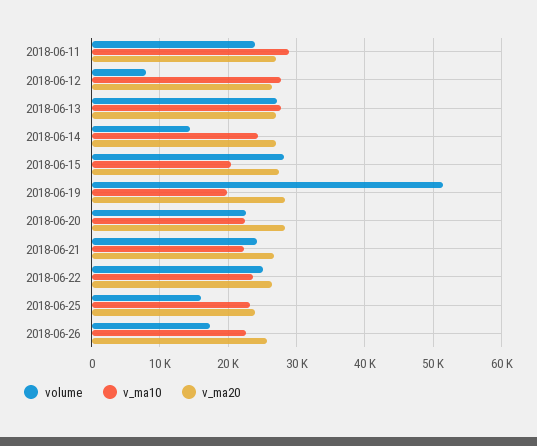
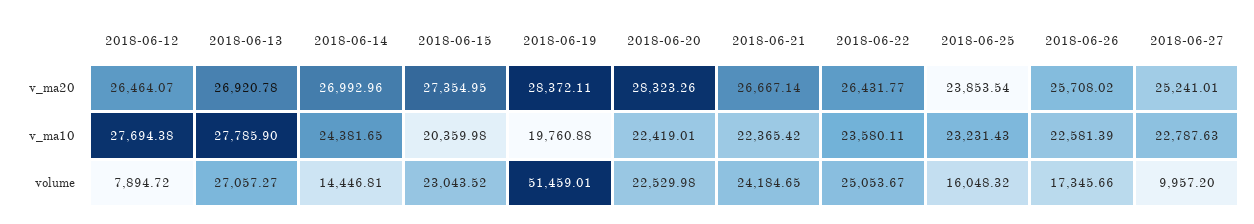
volume, 2018-06-11: 24000 -> none
v_ma10, 2018-06-11: 29000 -> none
v_ma20, 2018-06-11: 27000 -> none
volume, 2018-06-15: 28000 -> 23043.52
v_ma20, 2018-06-27: none -> 25241.01
v_ma10, 2018-06-27: none -> 22787.63
volume, 2018-06-27: none -> 9957.2

